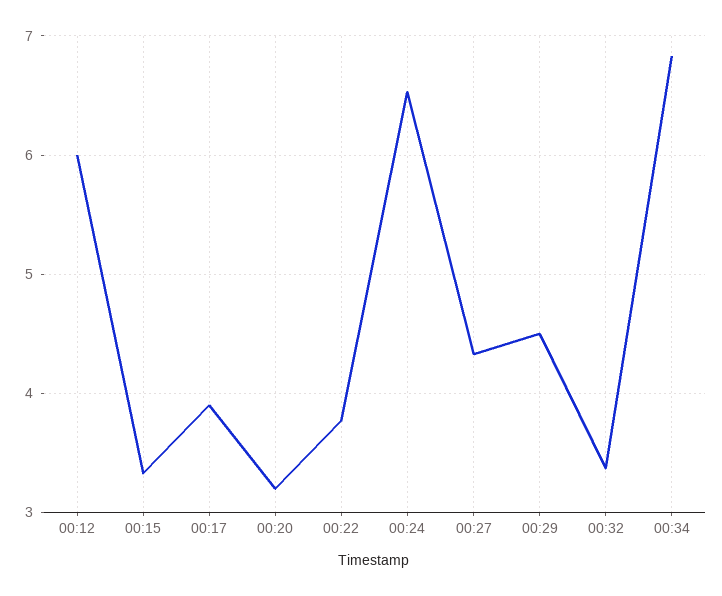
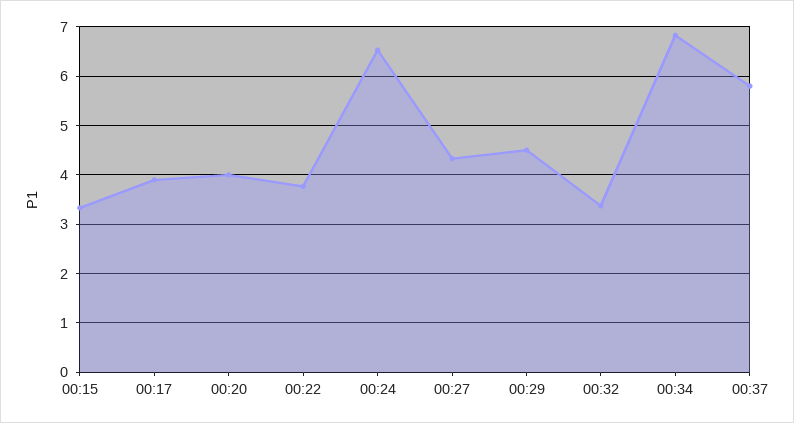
00:12: 6 -> none
00:20: 3.2 -> 4
00:37: none -> 5.8

